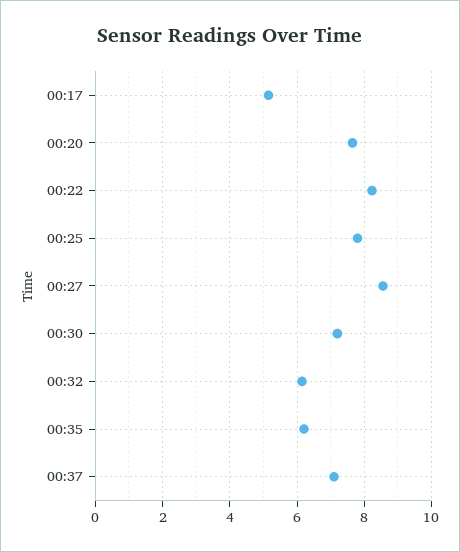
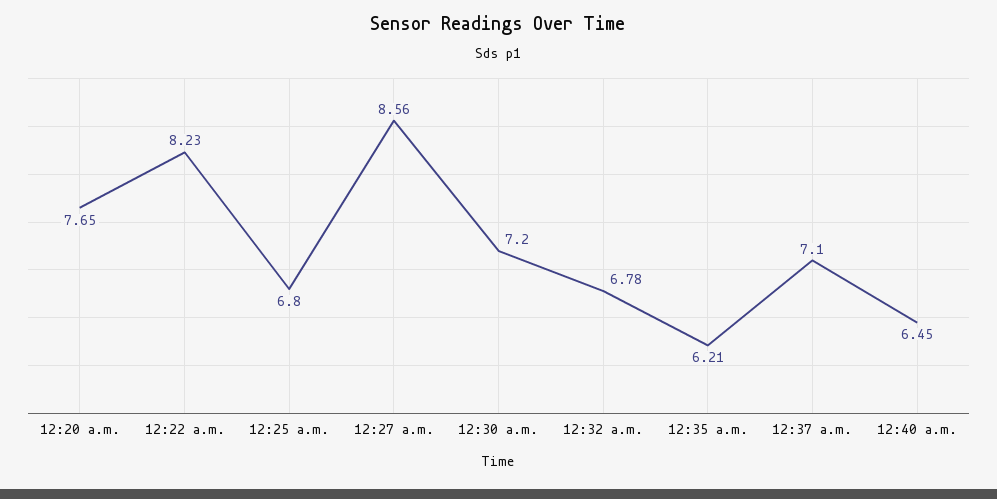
00:17: 5.2 -> none
00:25: 7.8 -> 6.8
00:32: 6.2 -> 6.78
12:40 a.m.: none -> 6.45

